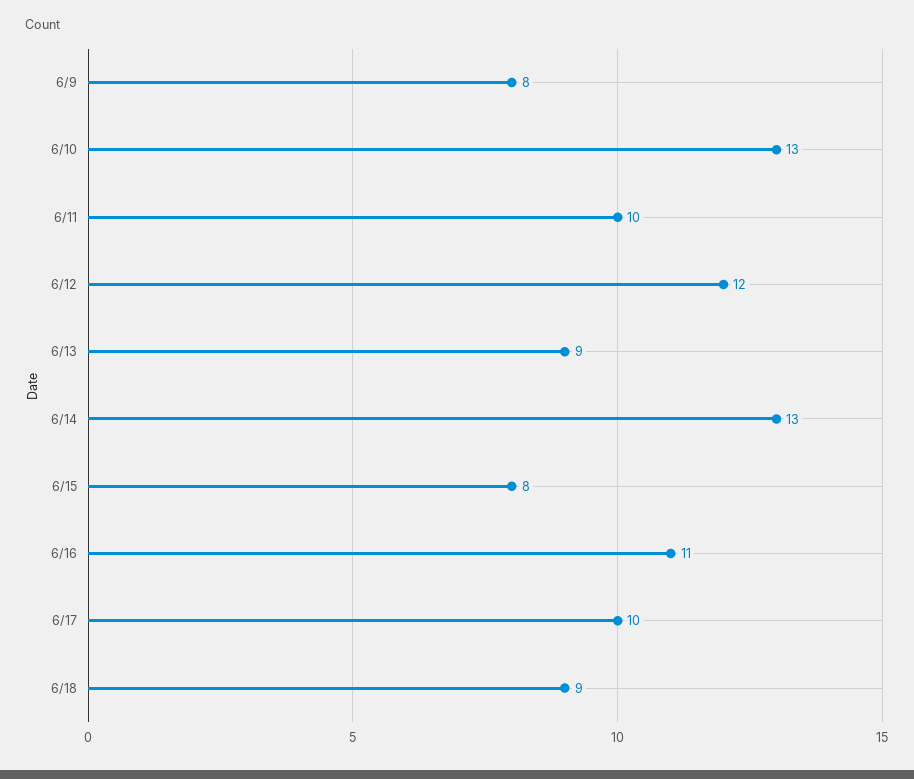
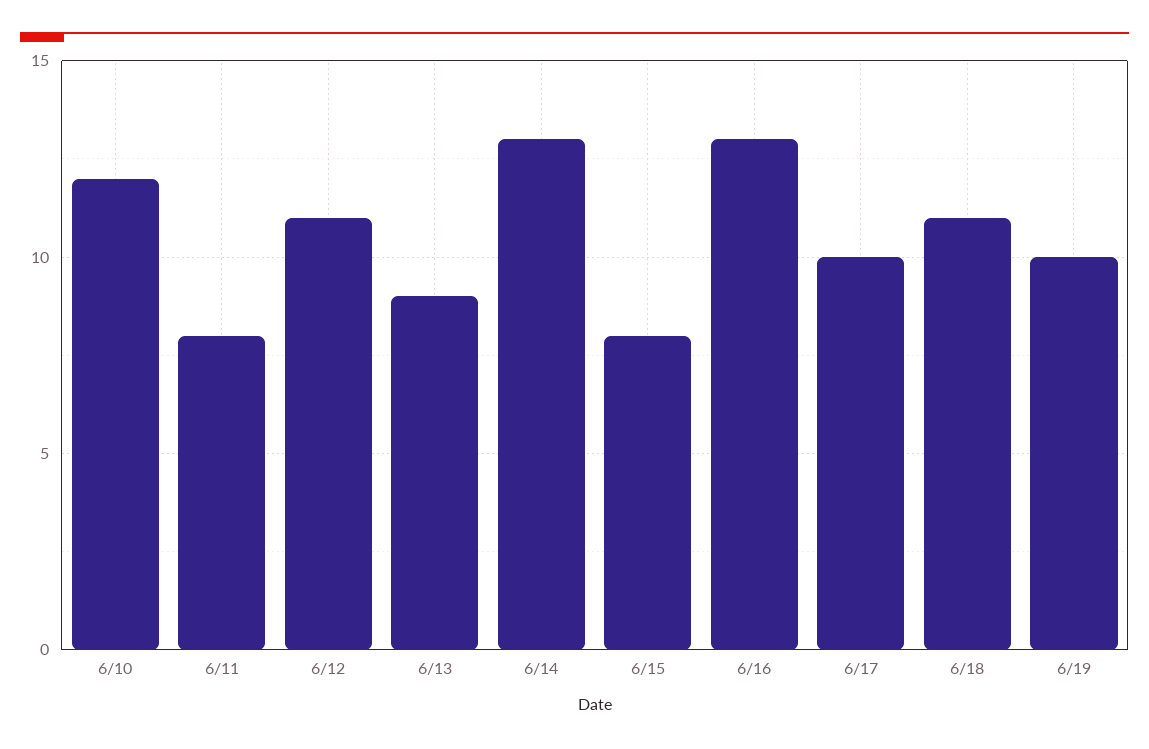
6/9: 8 -> none
6/10: 13 -> 12
6/11: 10 -> 8
6/12: 12 -> 11
6/16: 11 -> 13
6/18: 9 -> 11
6/19: none -> 10

